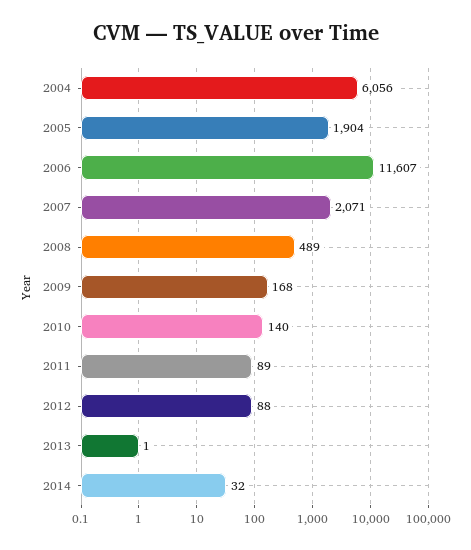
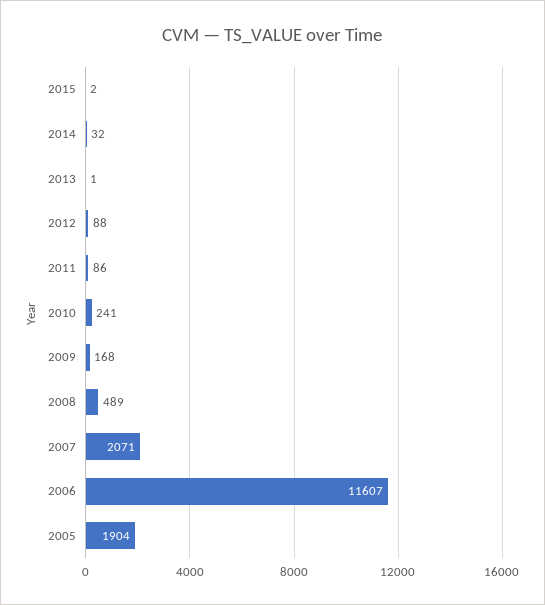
2004: 6056 -> none
2010: 140 -> 241
2011: 89 -> 86
2015: none -> 2

